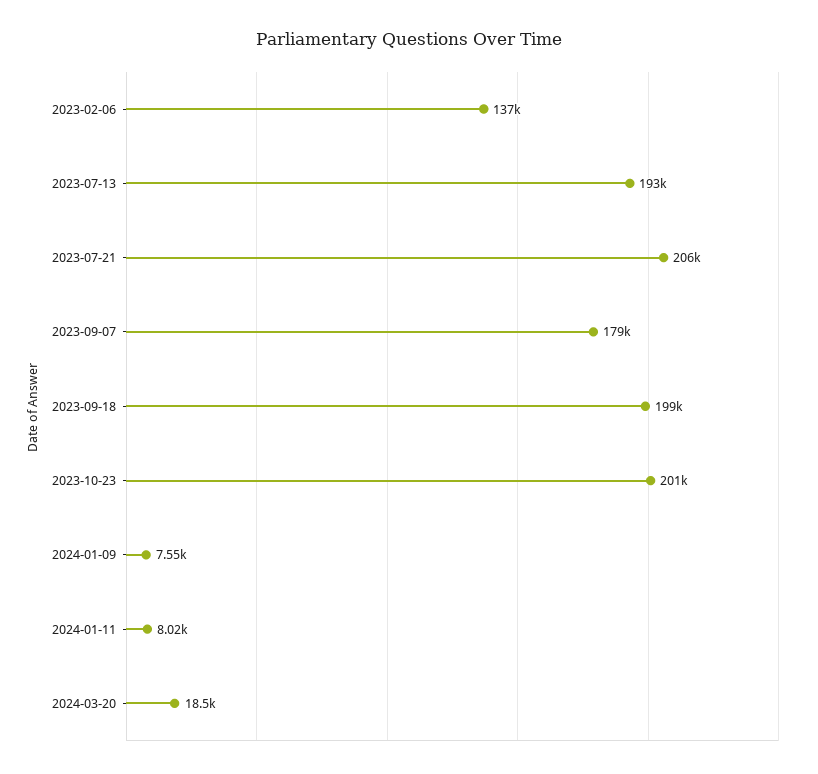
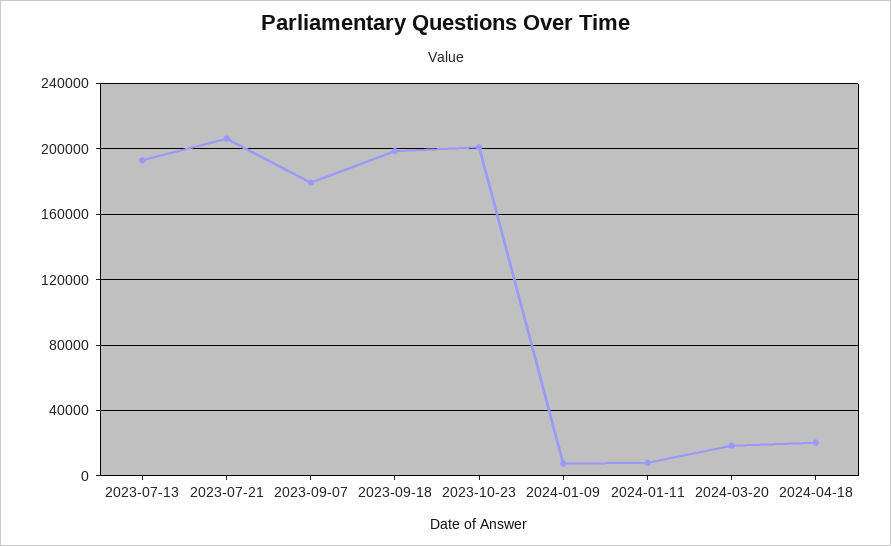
2023-02-06: 137000 -> none
2024-04-18: none -> 20000

